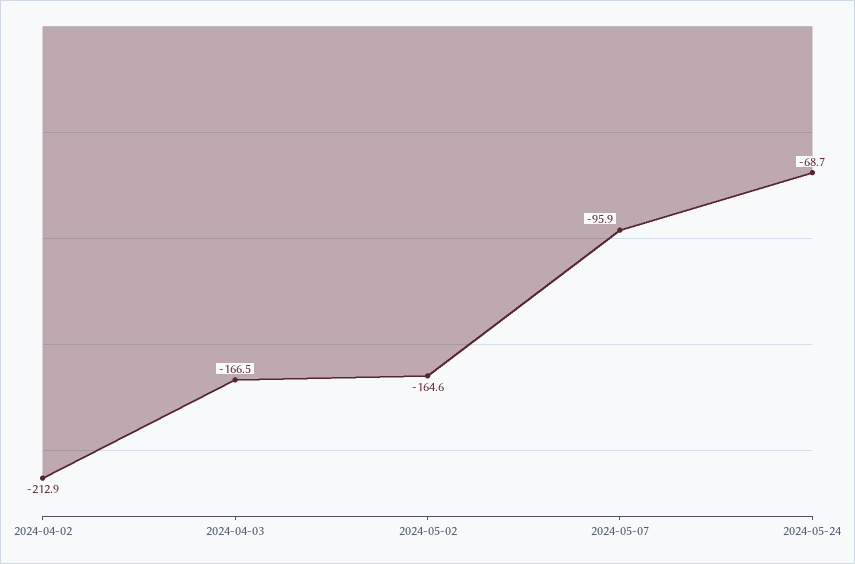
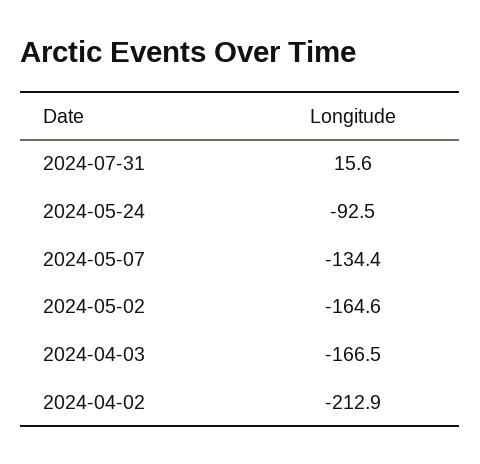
2024-05-07: -95.9 -> -134.4
2024-05-24: -68.7 -> -92.5
2024-07-31: none -> 15.6

